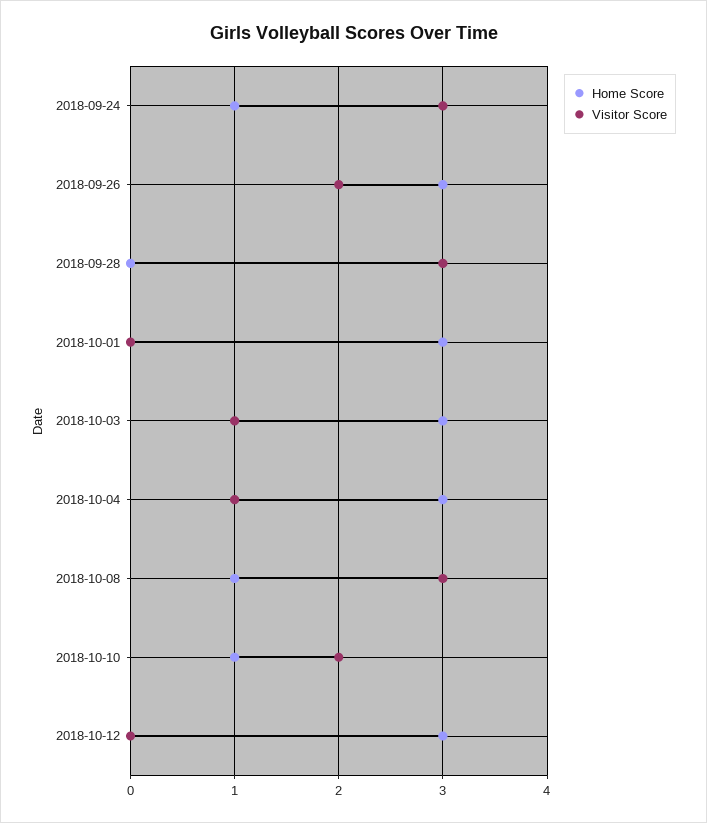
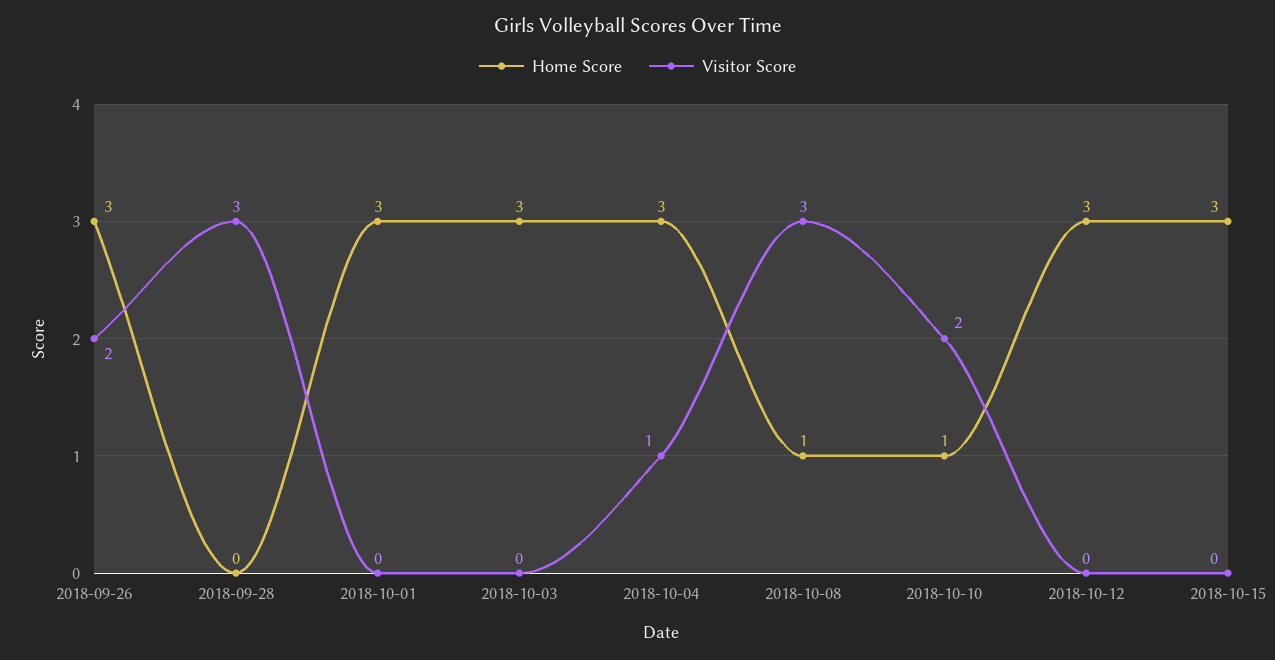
Home Score, 2018-09-24: 1 -> none
Visitor Score, 2018-09-24: 3 -> none
Visitor Score, 2018-10-03: 1 -> 0
Home Score, 2018-10-15: none -> 3
Visitor Score, 2018-10-15: none -> 0

